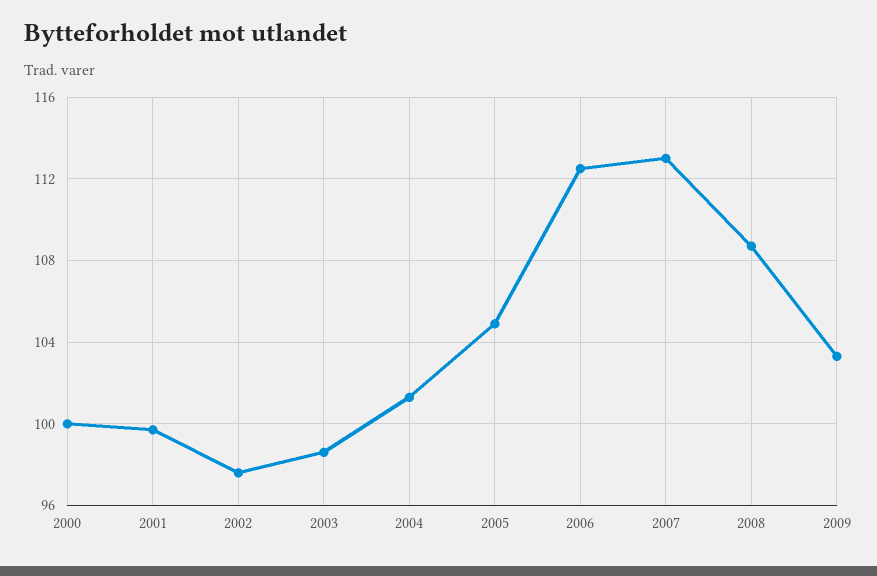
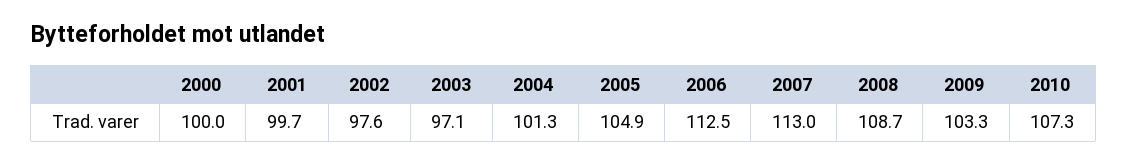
2003: 98.5 -> 97.1
2010: none -> 107.3

